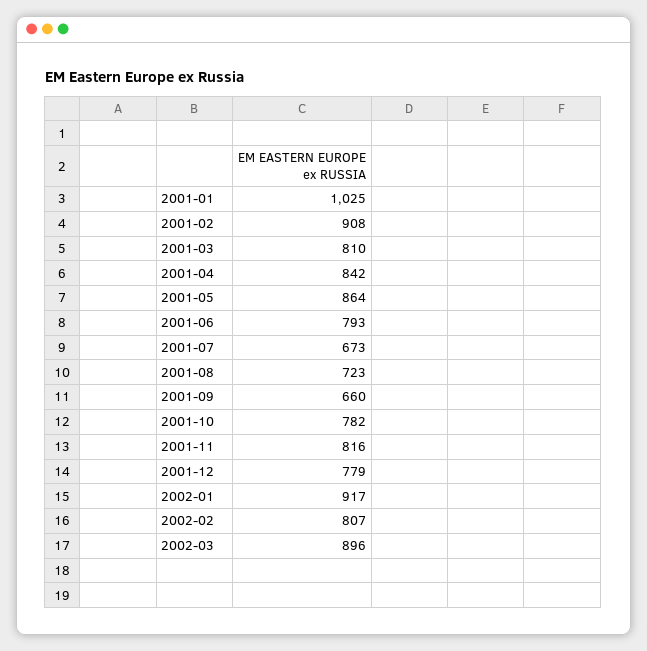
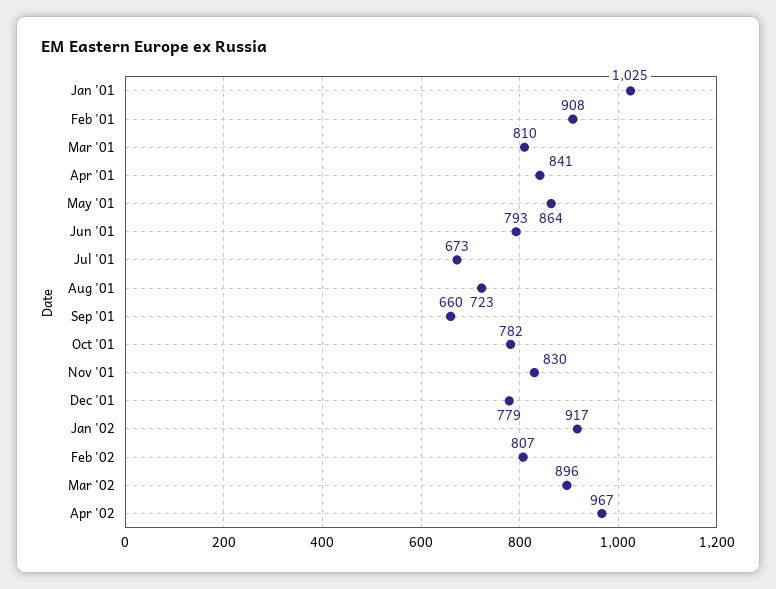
2001-04: 842 -> 841
2001-11: 816 -> 830
Apr '02: none -> 967

